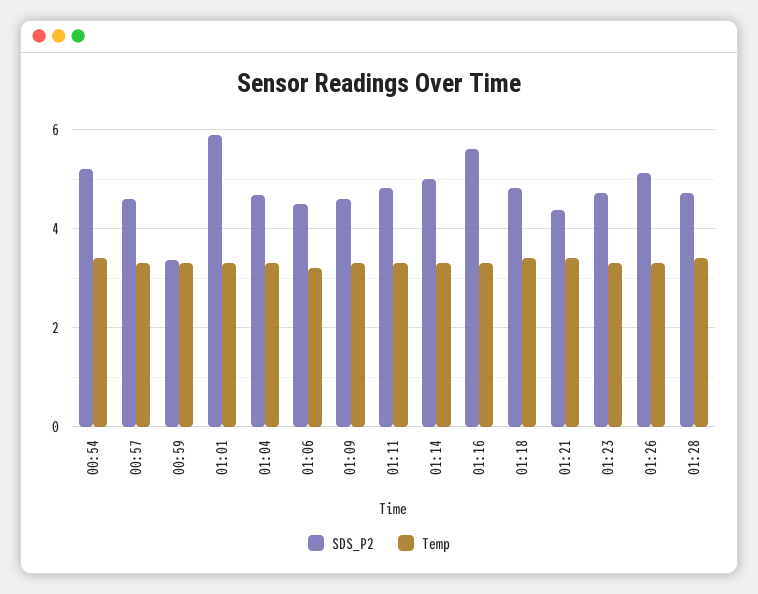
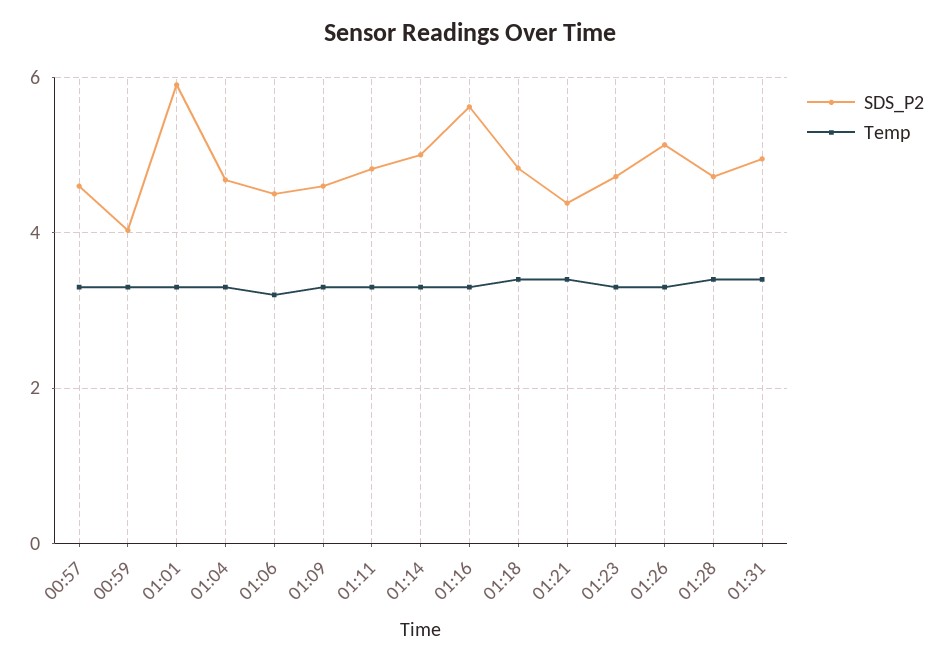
SDS_P2, 00:54: 5.2 -> none
Temp, 00:54: 3.4 -> none
SDS_P2, 00:59: 3.4 -> 4
SDS_P2, 01:31: none -> 5
Temp, 01:31: none -> 3.4

